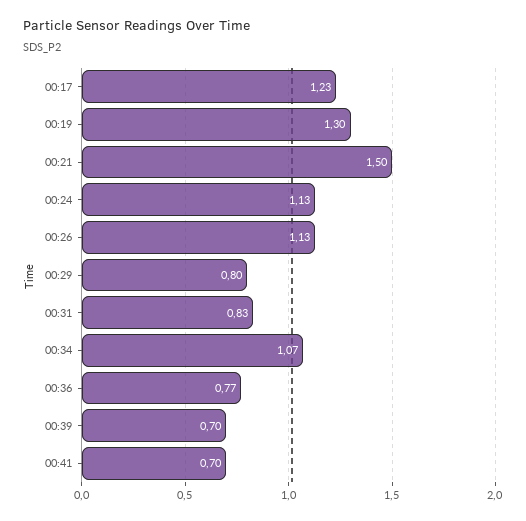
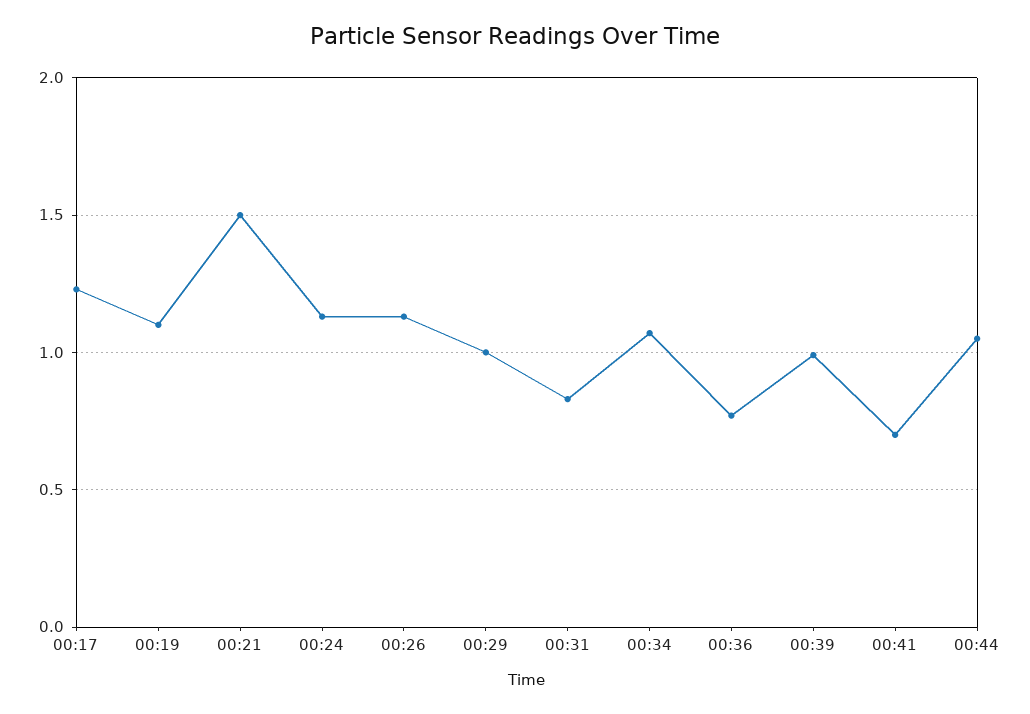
00:19: 1.3 -> 1.1
00:29: 0.8 -> 1
00:39: 0.7 -> 1
00:44: none -> 1.05

